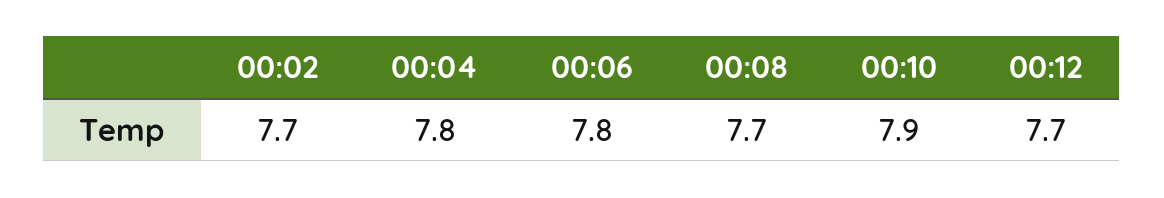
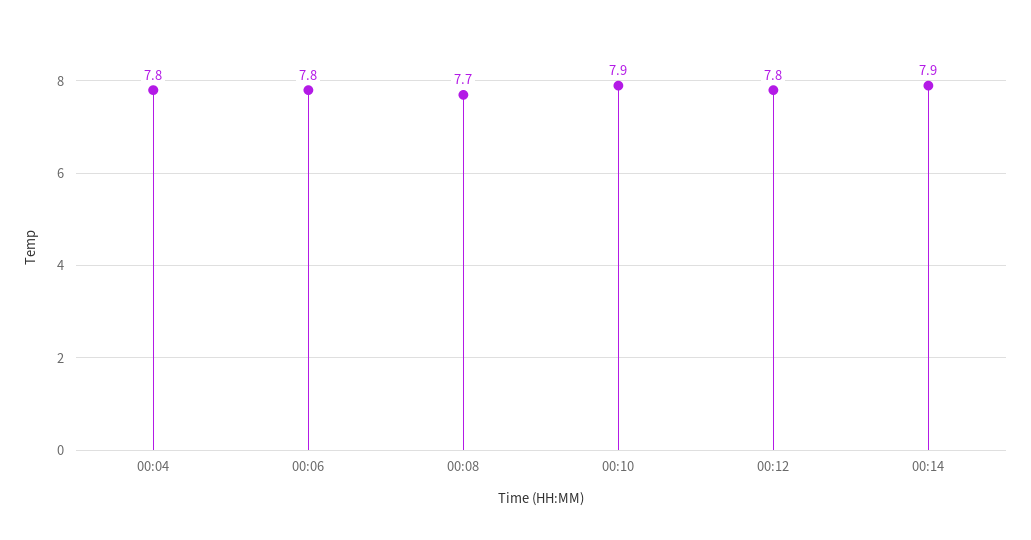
00:02: 7.7 -> none
00:12: 7.7 -> 7.8
00:14: none -> 7.9

